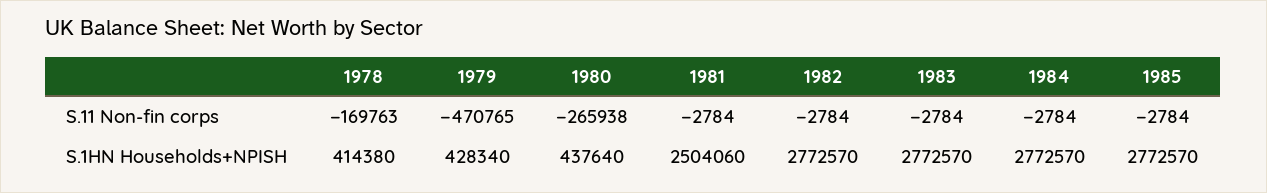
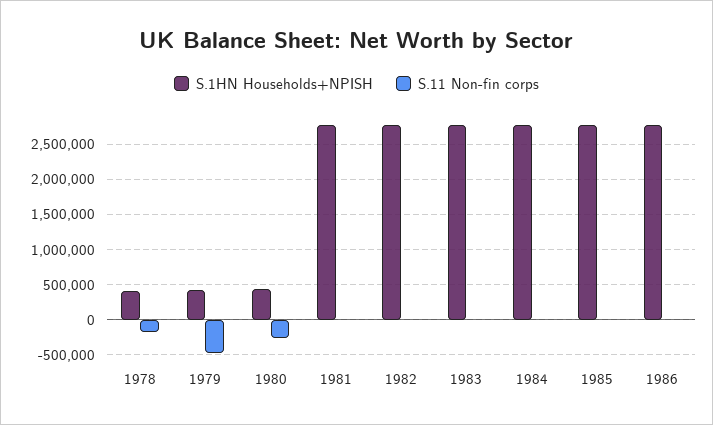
S.1HN Households+NPISH, 1981: 2504060 -> 2800000
S.1HN Households+NPISH, 1986: none -> 2800000
S.11 Non-fin corps, 1986: none -> 0

